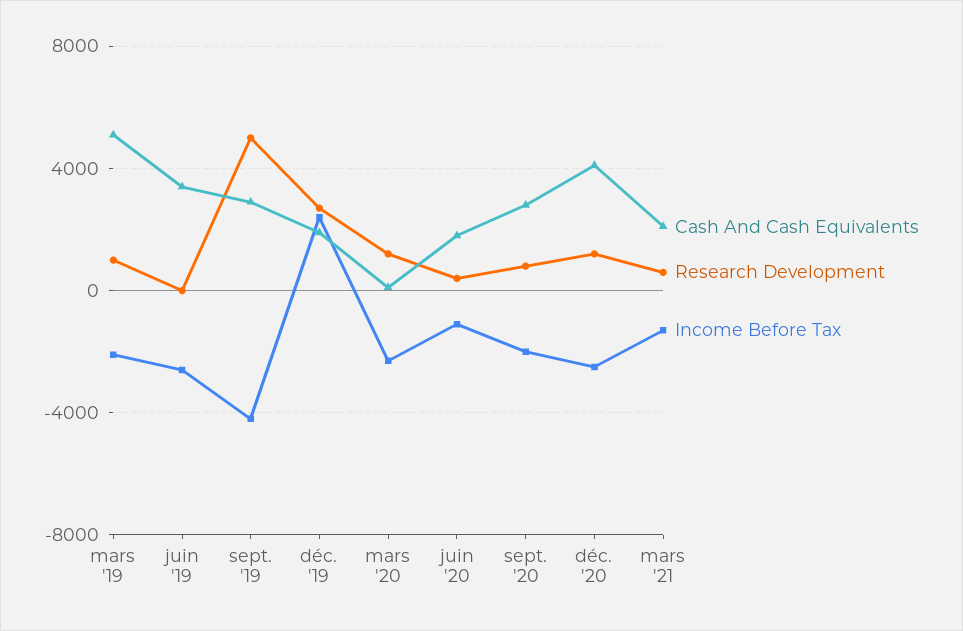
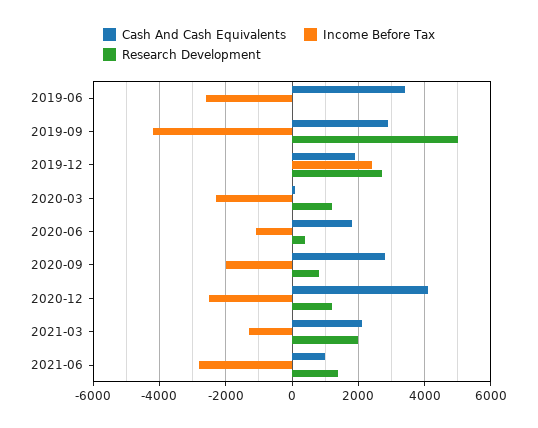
Cash And Cash Equivalents, mars '19: 5000 -> none
Research Development, mars '19: 1000 -> none
Income Before Tax, mars '19: -2000 -> none
Research Development, mars '21: 500 -> 2000
Cash And Cash Equivalents, 2021-06: none -> 1000
Income Before Tax, 2021-06: none -> -2800
Research Development, 2021-06: none -> 1400

